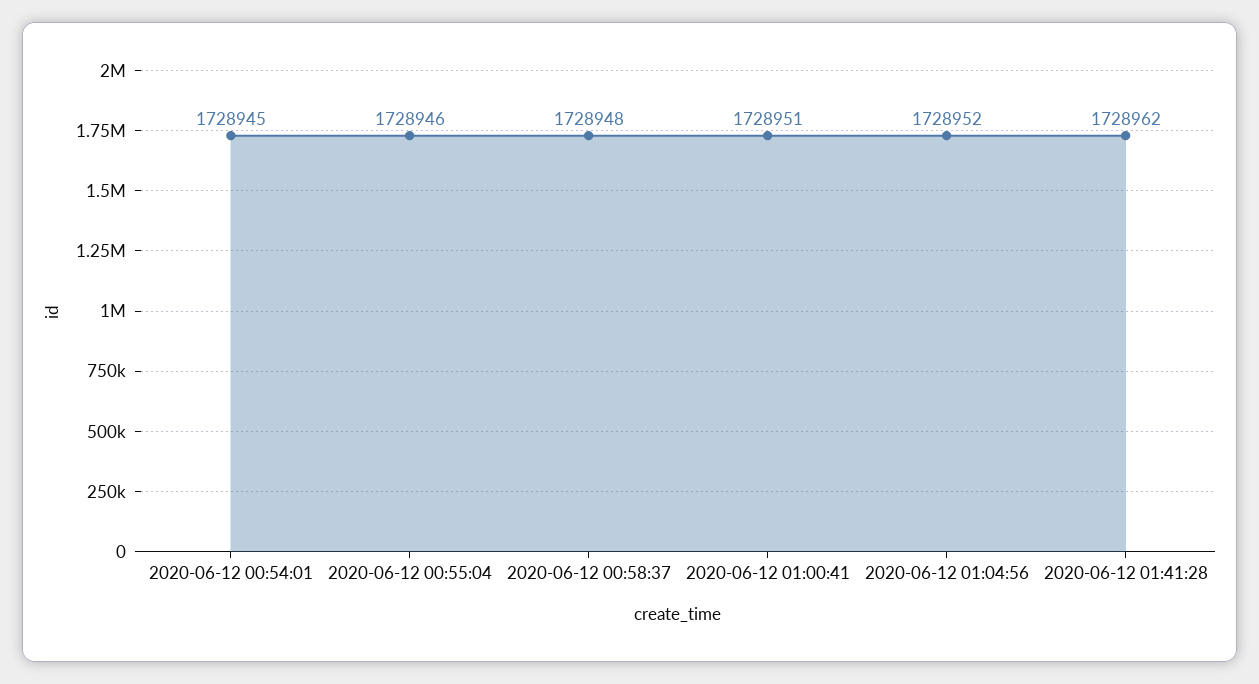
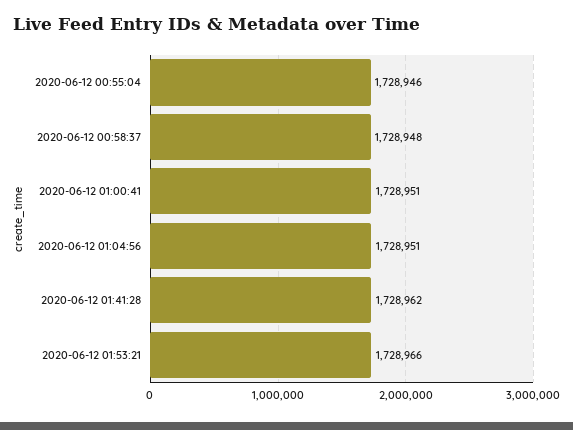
2020-06-12 00:54:01: 1728945 -> none
2020-06-12 01:04:56: 1728952 -> 1728951
2020-06-12 01:53:21: none -> 1728966

